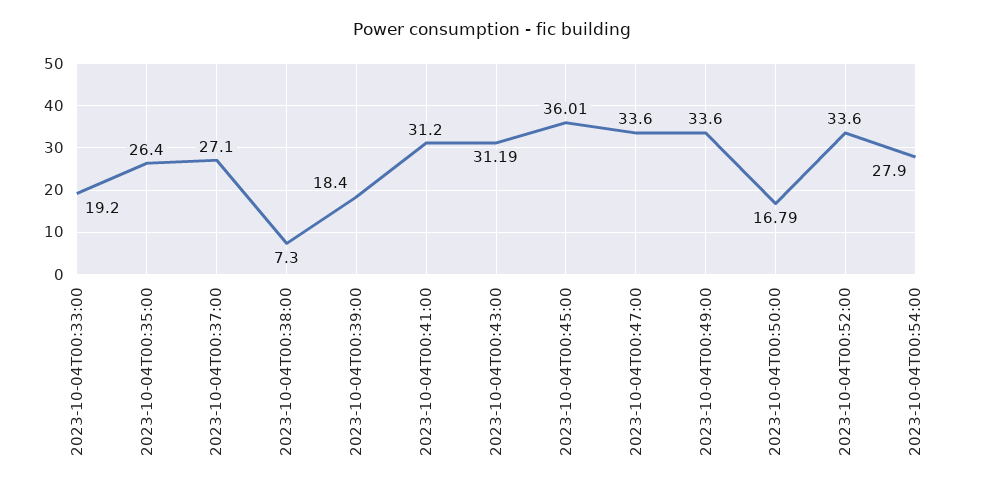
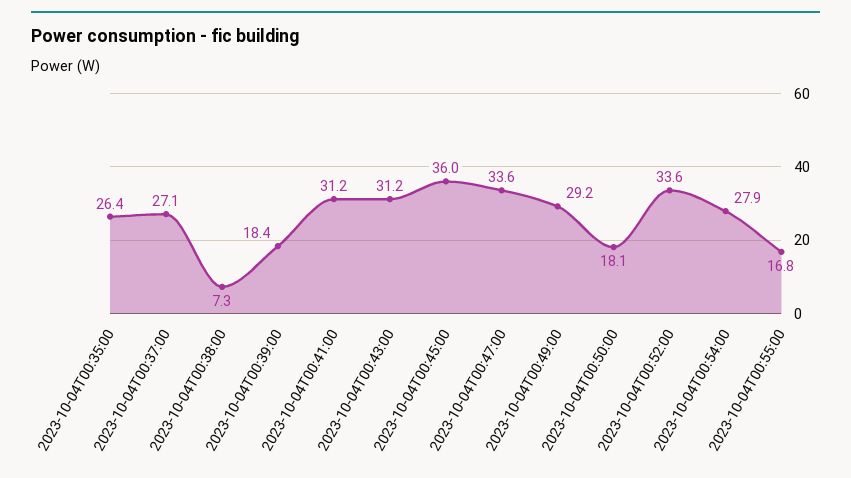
2023-10-04T00:33:00: 19.2 -> none
2023-10-04T00:49:00: 33.6 -> 29.2
2023-10-04T00:50:00: 16.79 -> 18.1
2023-10-04T00:55:00: none -> 16.8

